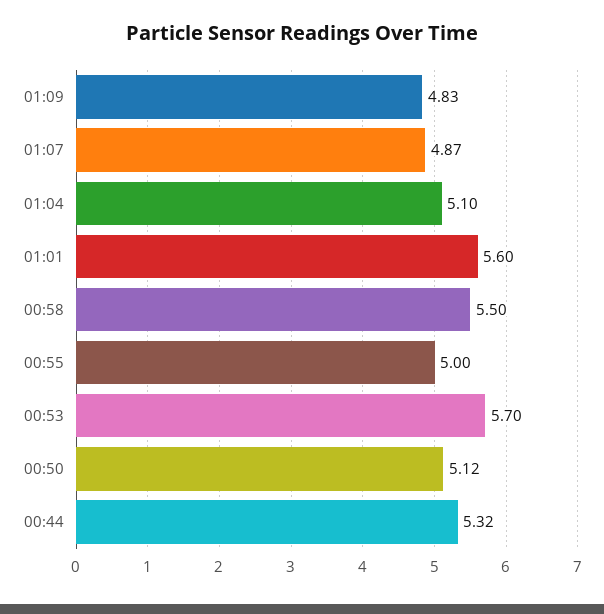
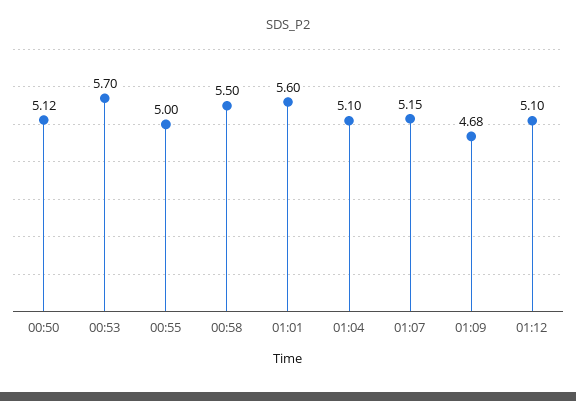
01:09: 4.83 -> 4.68
01:07: 4.87 -> 5.15
00:44: 5.32 -> none
01:12: none -> 5.1

